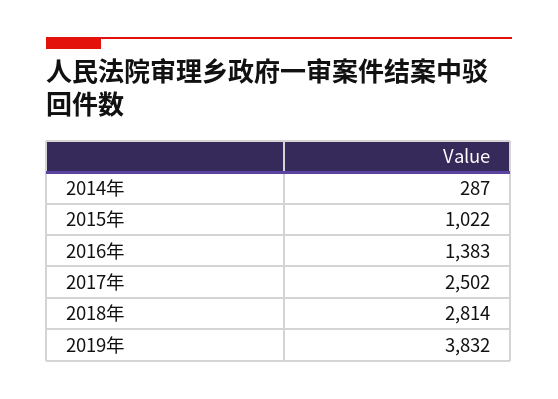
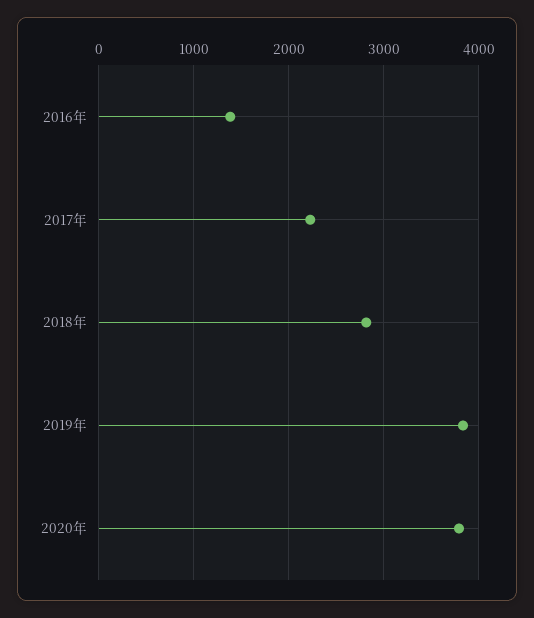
2014年: 287 -> none
2015年: 1022 -> none
2017年: 2502 -> 2200
2020年: none -> 3800

